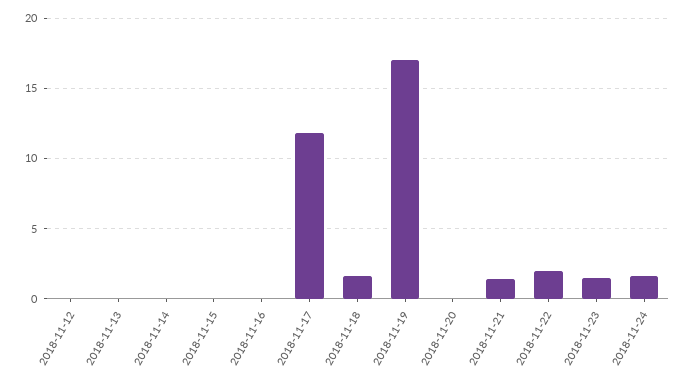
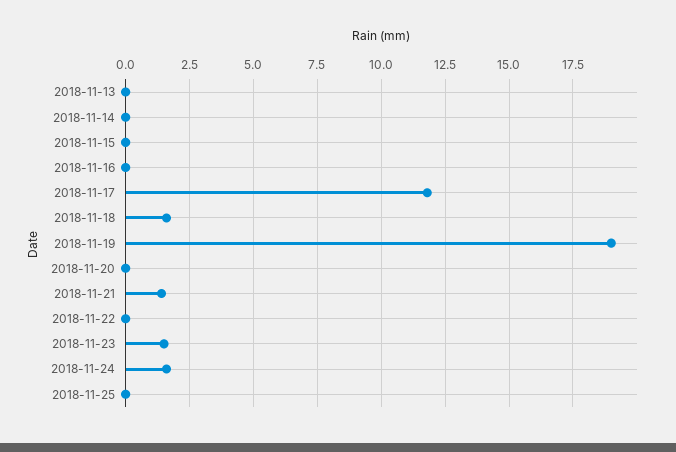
2018-11-12: 0 -> none
2018-11-19: 17 -> 19
2018-11-22: 2 -> 0
2018-11-25: none -> 0

